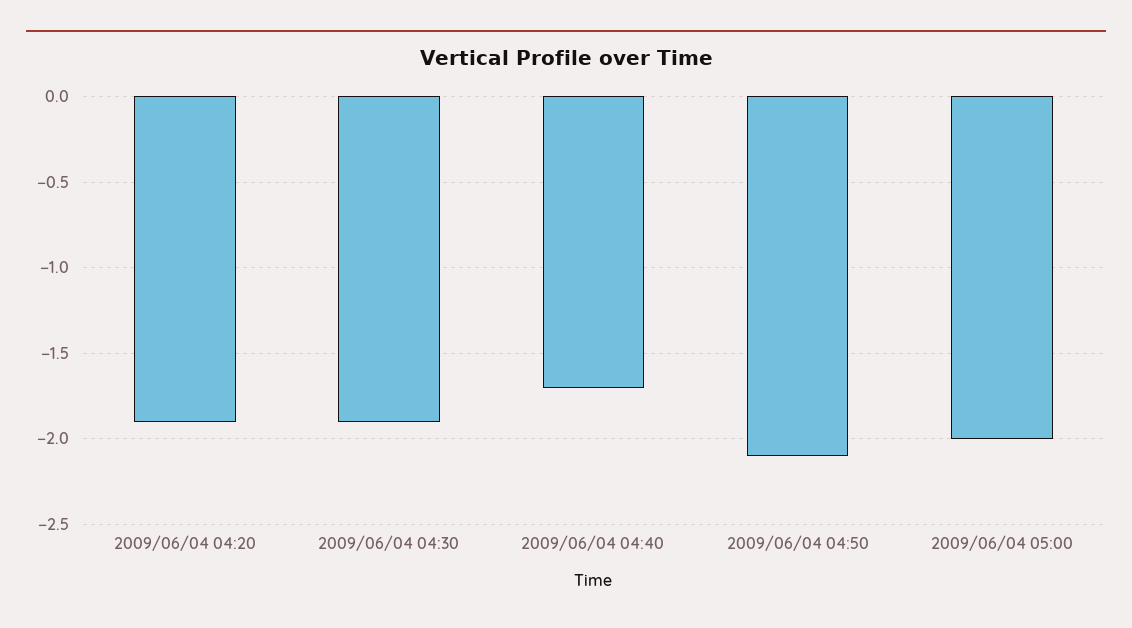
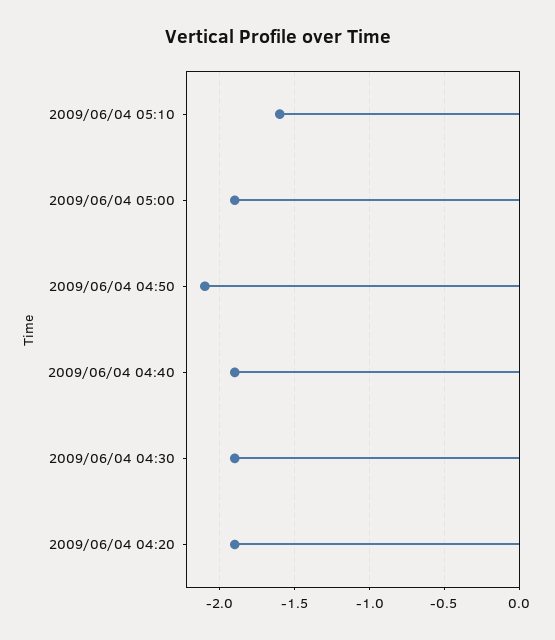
2009/06/04 04:40: -1.7 -> -1.9
2009/06/04 05:00: -2 -> -1.9
2009/06/04 05:10: none -> -1.6

